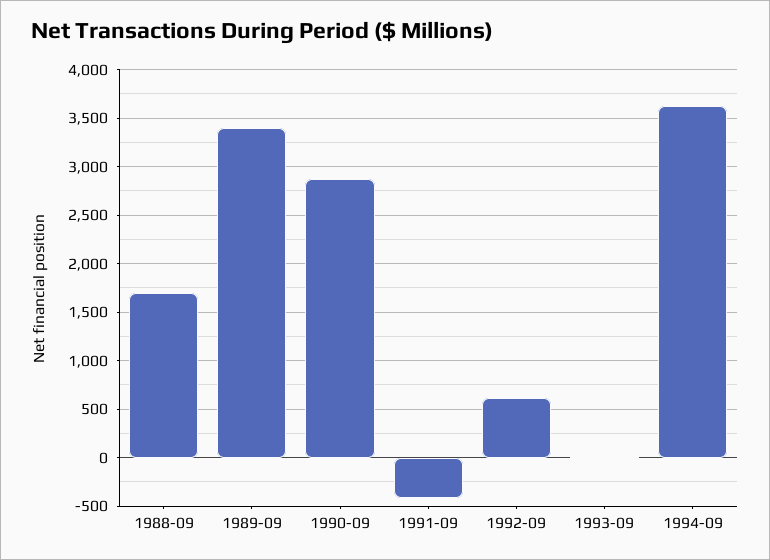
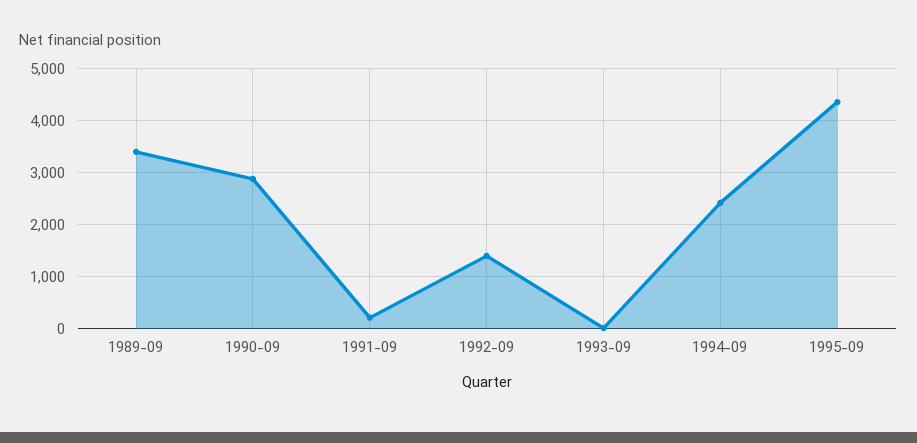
1988-09: 1700 -> none
1991-09: -400 -> 200
1992-09: 600 -> 1400
1994-09: 3600 -> 2400
1995-09: none -> 4400

